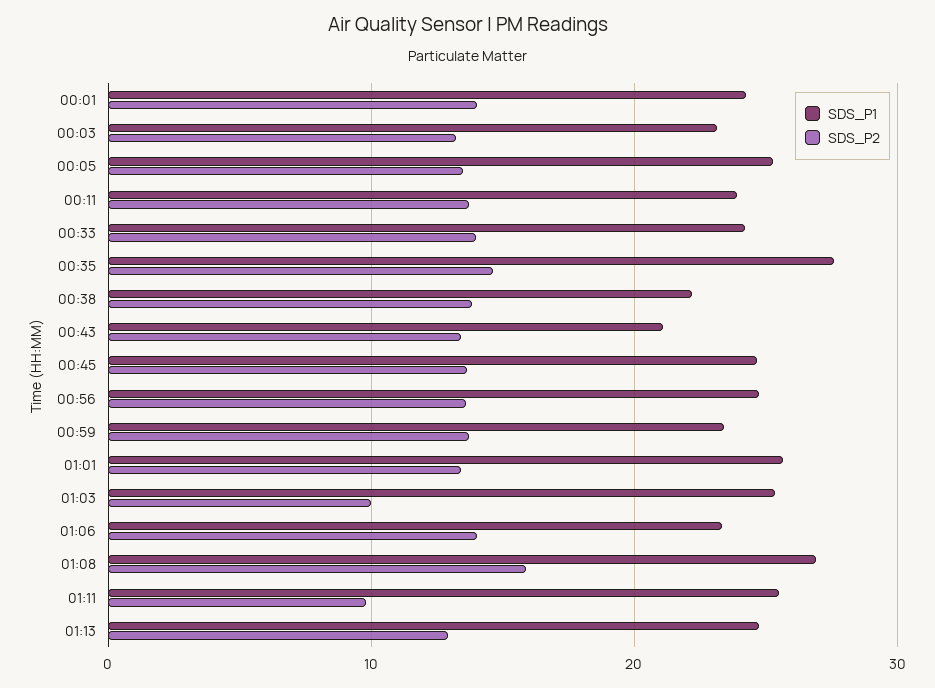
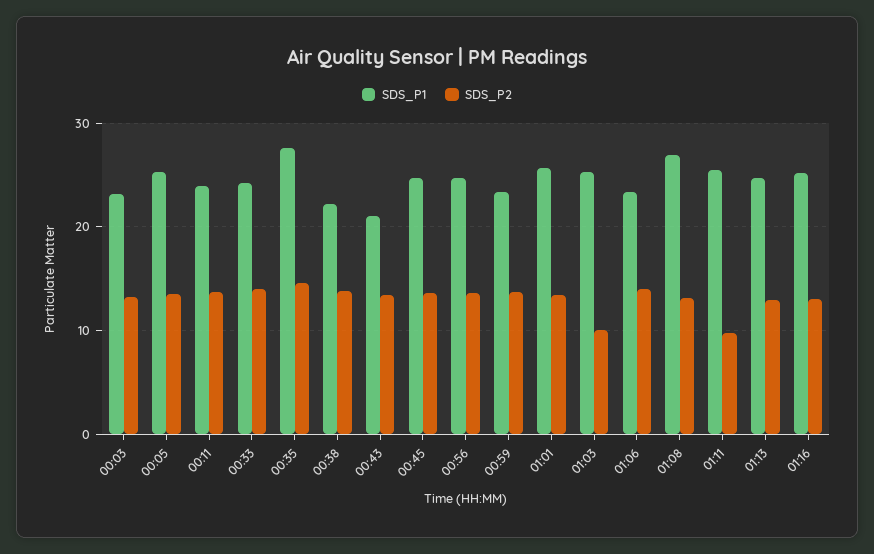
SDS_P1, 00:01: 24 -> none
SDS_P2, 00:01: 14 -> none
SDS_P2, 01:08: 16 -> 13
SDS_P1, 01:16: none -> 25
SDS_P2, 01:16: none -> 13

